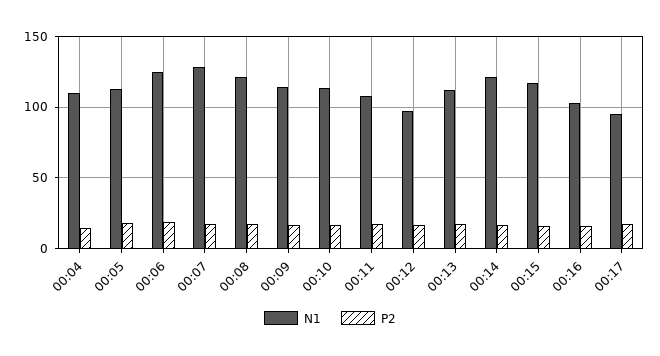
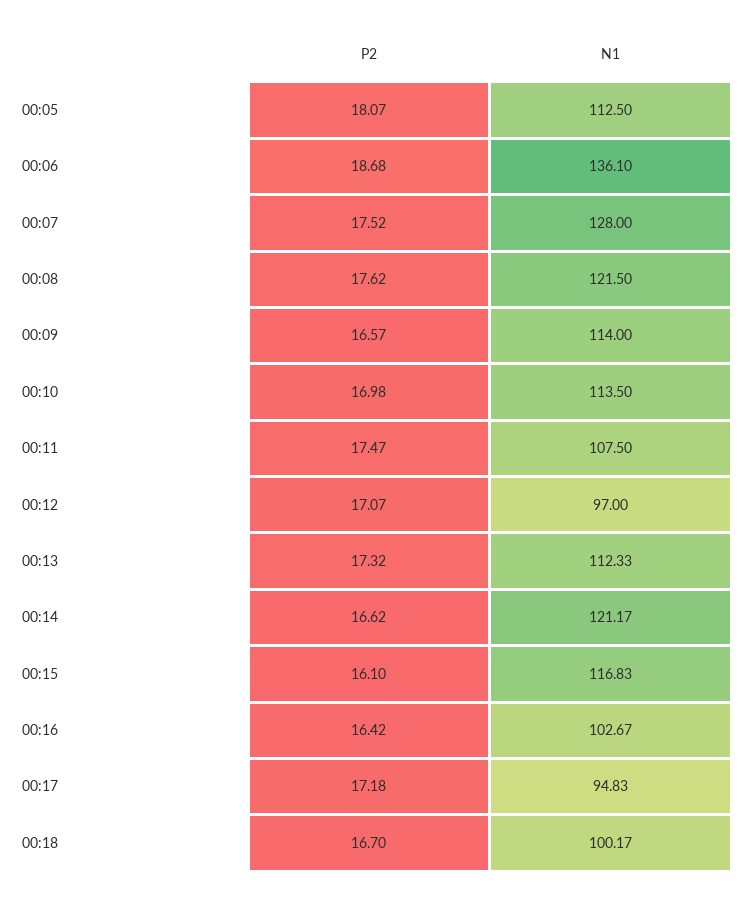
N1, 00:04: 110 -> none
P2, 00:04: 15 -> none
N1, 00:06: 125 -> 136.1
P2, 00:18: none -> 16.7
N1, 00:18: none -> 100.17

